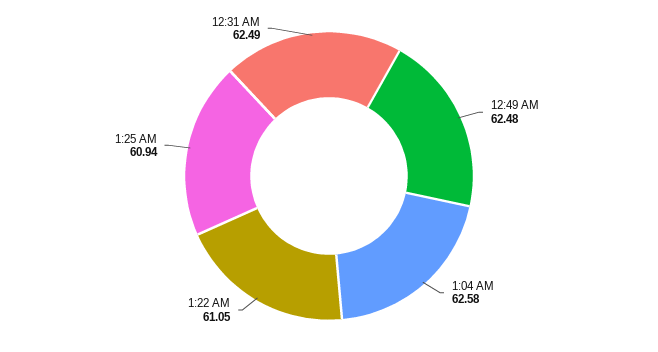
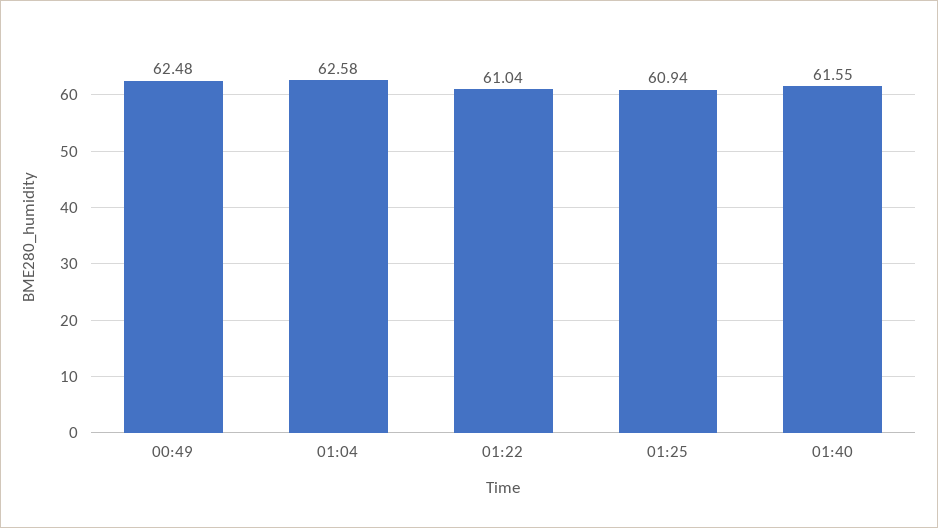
1:22 AM: 61.05 -> 61.04
12:31 AM: 62.49 -> none
01:40: none -> 61.55

